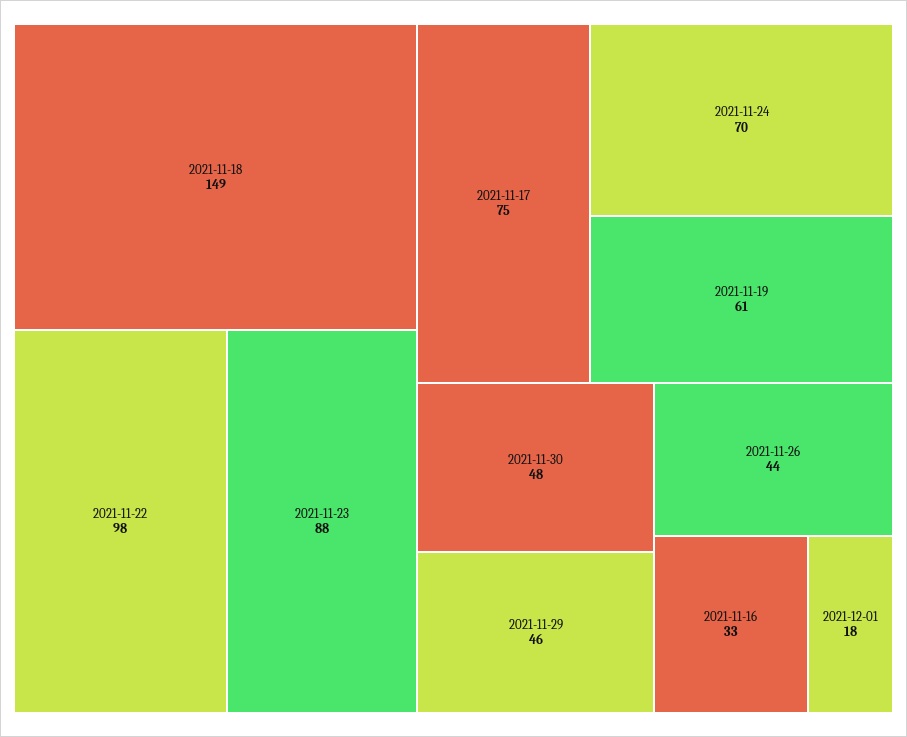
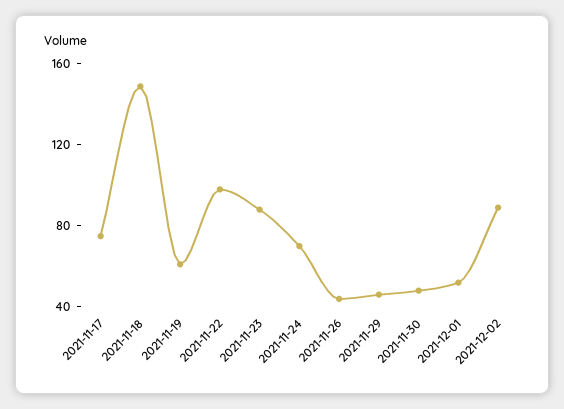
2021-11-16: 33 -> none
2021-12-01: 18 -> 50
2021-12-02: none -> 90

